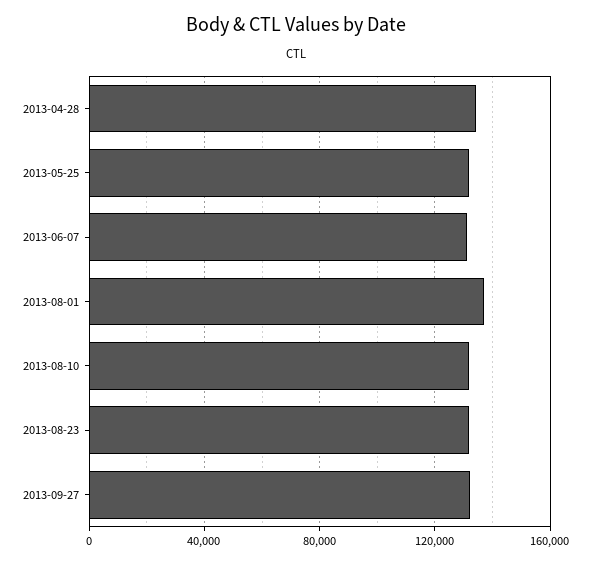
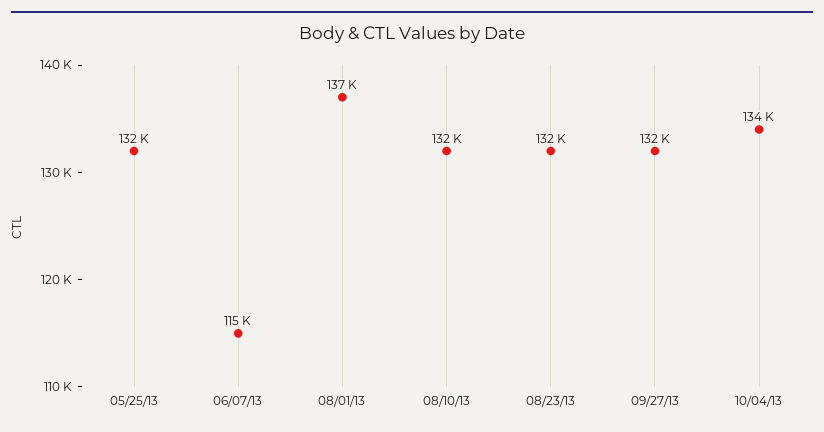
2013-04-28: 135000 -> none
2013-06-07: 130000 -> 115000
10/04/13: none -> 134000

